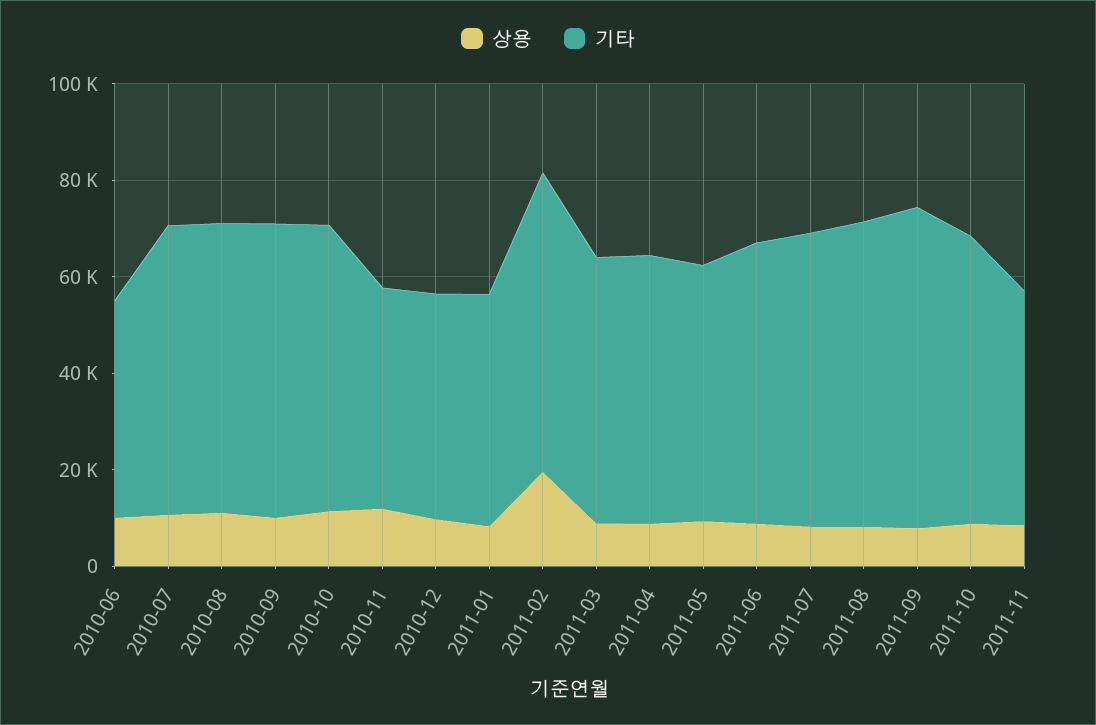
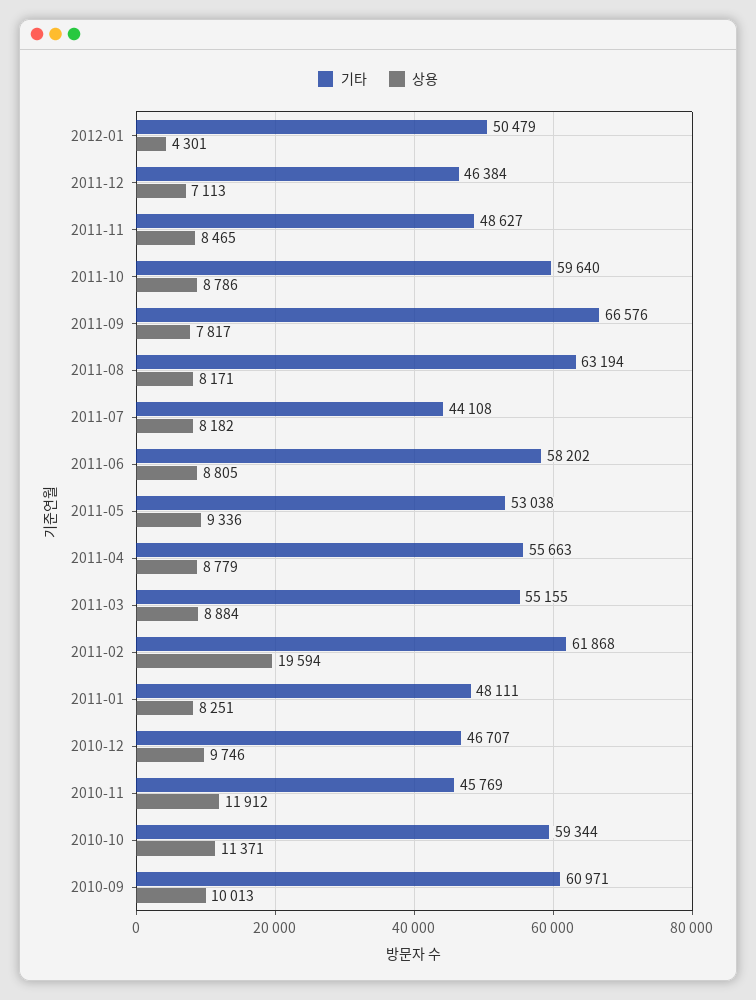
상용, 2010-06: 10000 -> none
기타, 2010-06: 45000 -> none
상용, 2010-07: 10000 -> none
기타, 2010-07: 60000 -> none
상용, 2010-08: 10000 -> none
기타, 2010-08: 60000 -> none
기타, 2011-07: 60000 -> 44108
기타, 2012-01: none -> 50479
상용, 2012-01: none -> 4301
기타, 2011-12: none -> 46384
상용, 2011-12: none -> 7113

